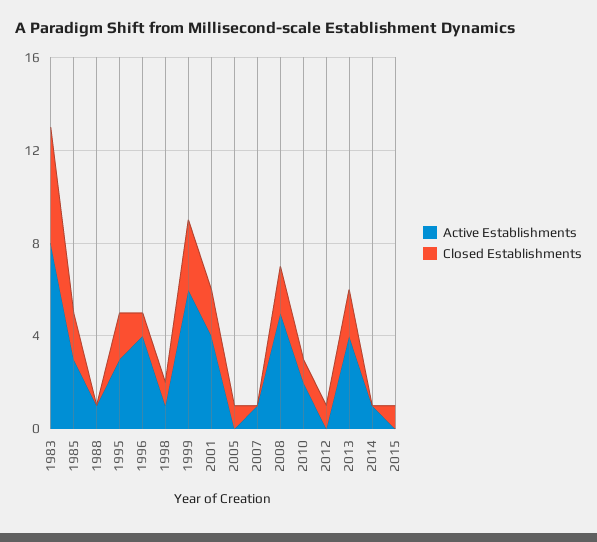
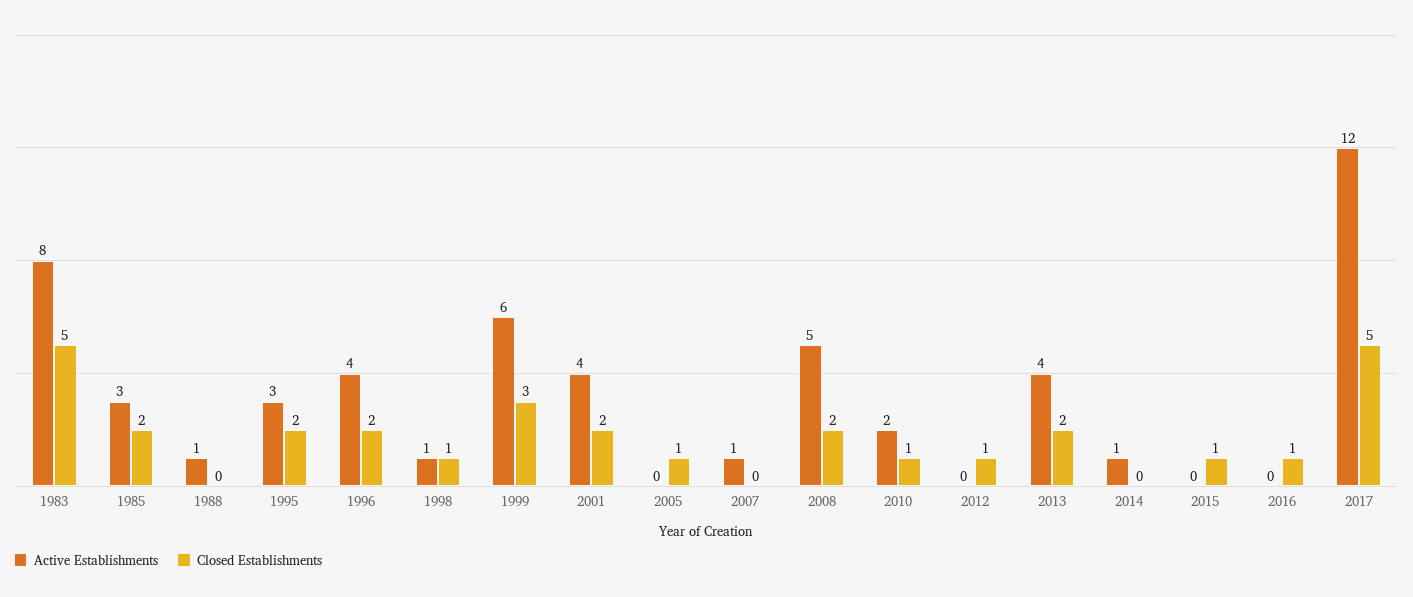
Closed Establishments, 1996: 1 -> 2
Active Establishments, 2016: none -> 0
Closed Establishments, 2016: none -> 1
Active Establishments, 2017: none -> 12
Closed Establishments, 2017: none -> 5

